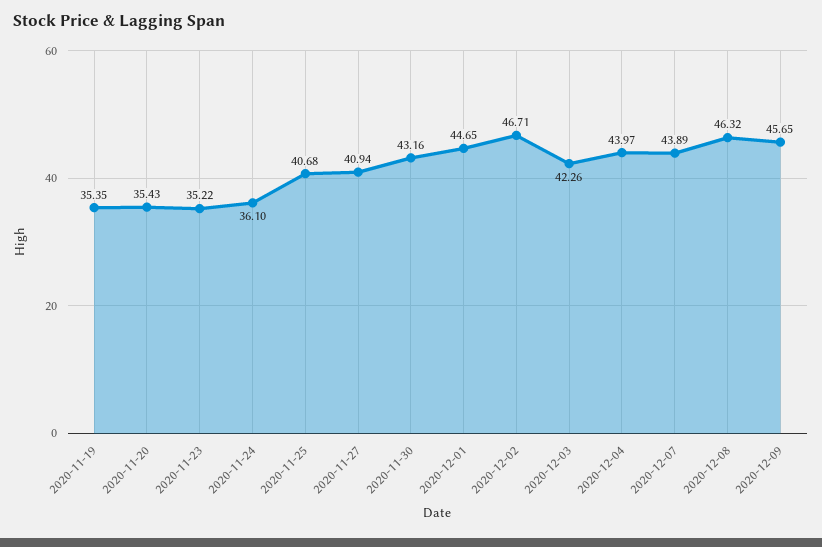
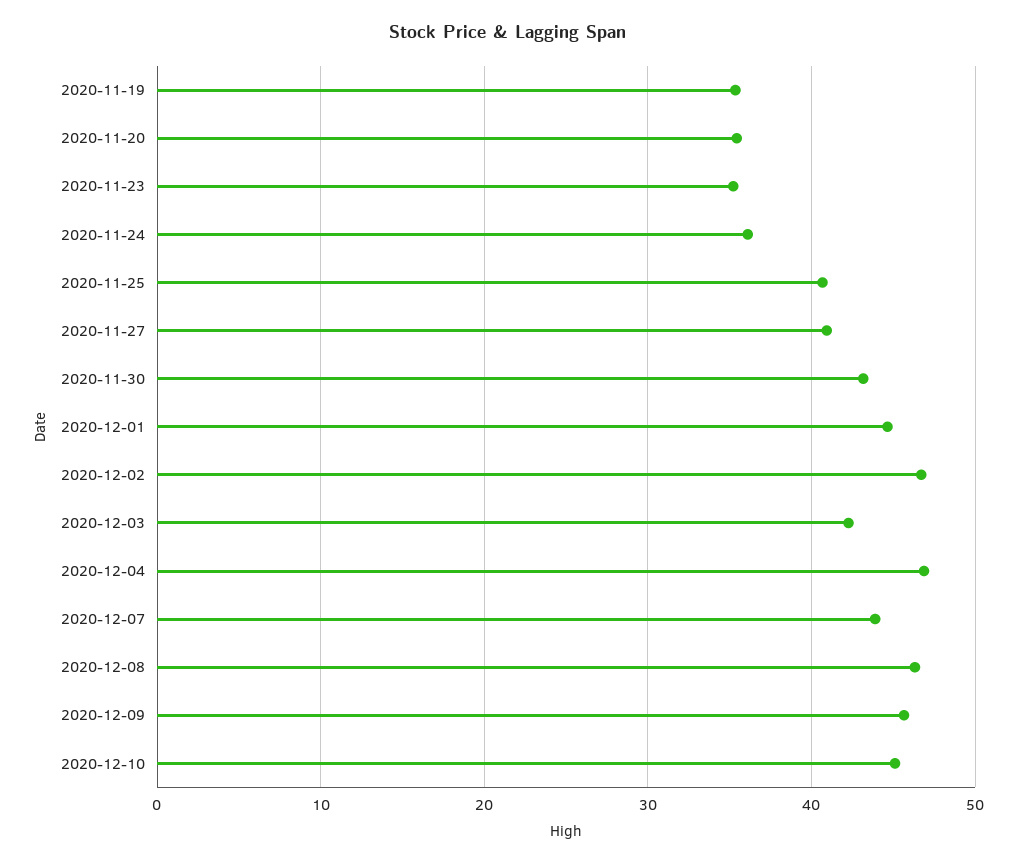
2020-12-04: 43.97 -> 47
2020-12-10: none -> 45

